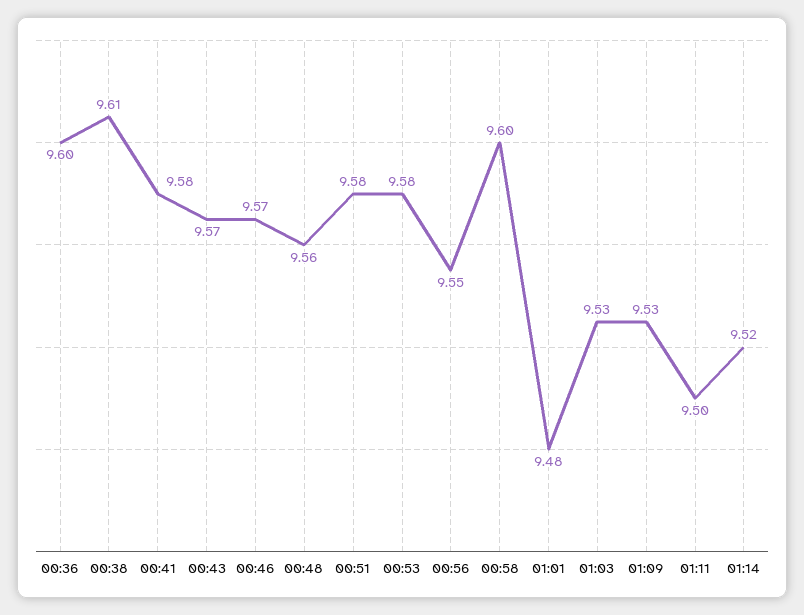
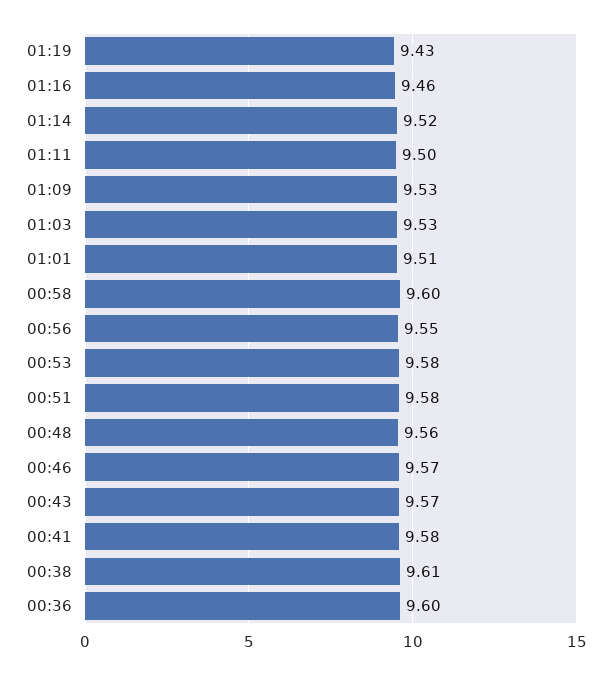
01:01: 9.48 -> 9.51
01:19: none -> 9.43
01:16: none -> 9.46

